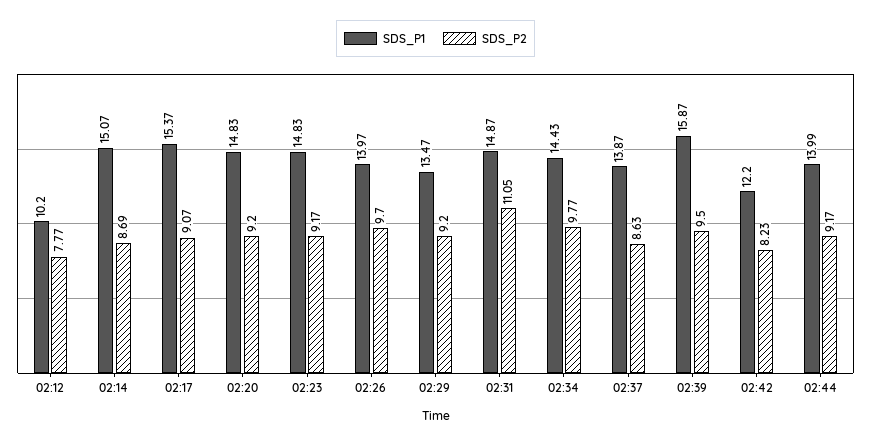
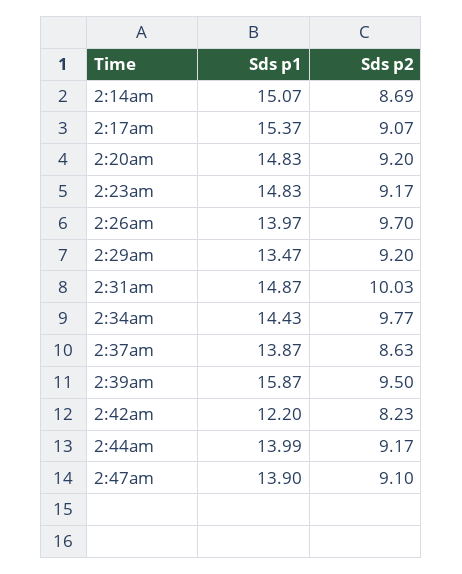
SDS_P1, 02:12: 10.2 -> none
SDS_P2, 02:12: 7.77 -> none
SDS_P2, 02:31: 11.05 -> 10.03
SDS_P1, 2:47am: none -> 13.9
SDS_P2, 2:47am: none -> 9.1

